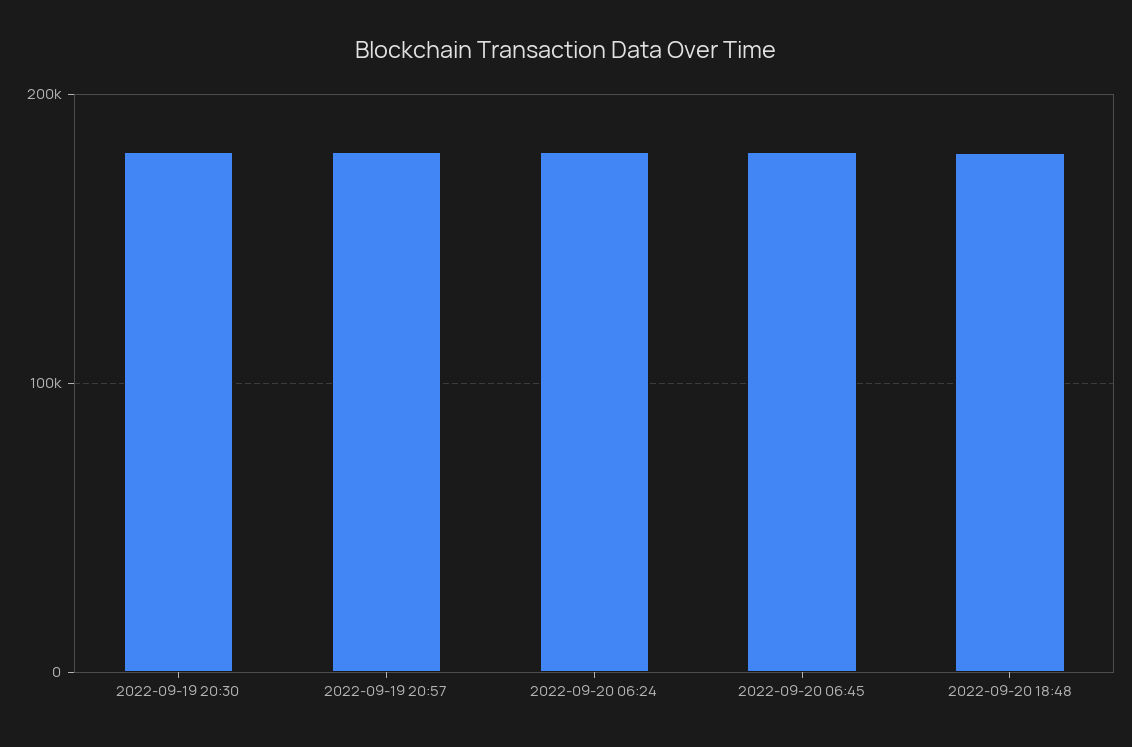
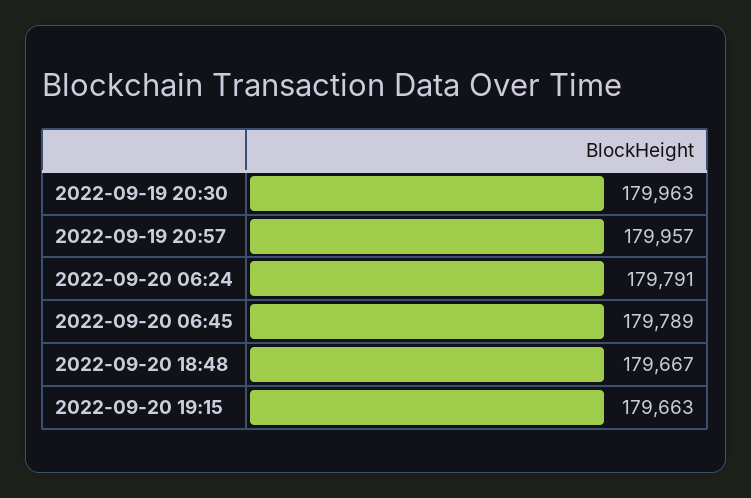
2022-09-20 19:15: none -> 179663

